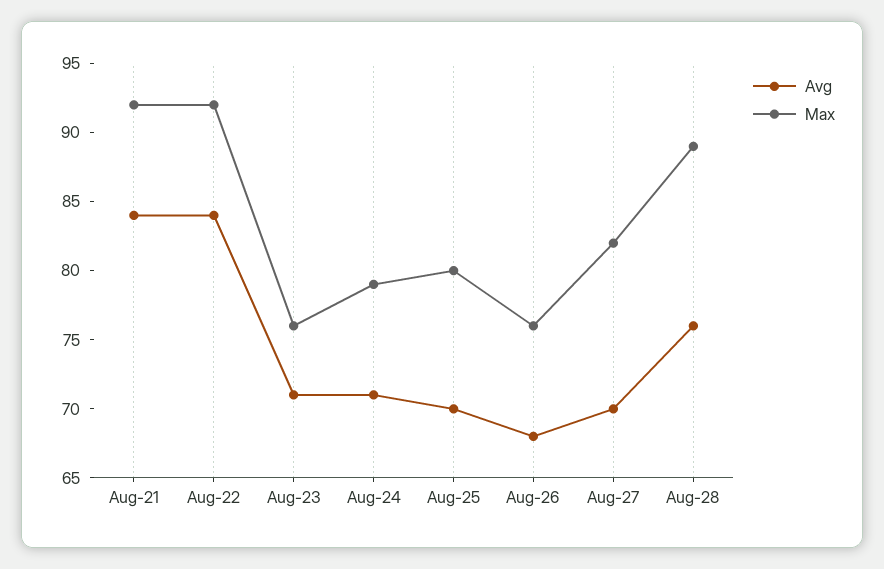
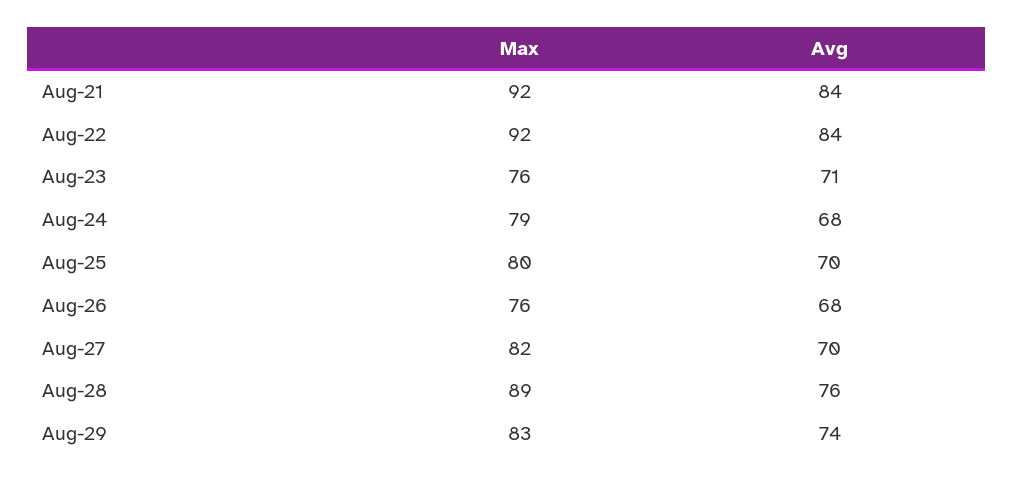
Avg, Aug-24: 71 -> 68
Max, Aug-29: none -> 83
Avg, Aug-29: none -> 74

